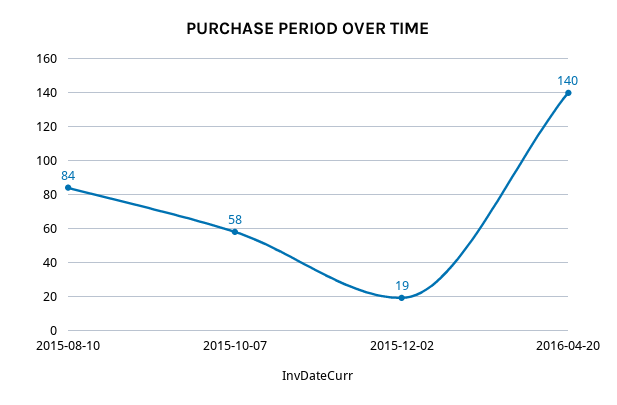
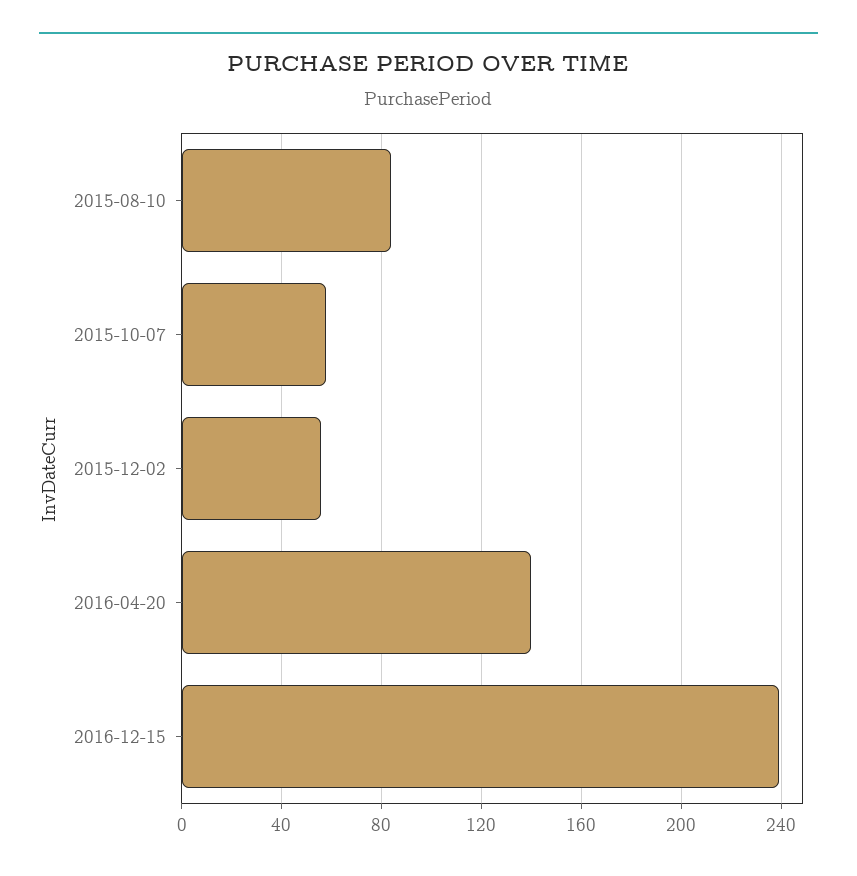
2015-12-02: 19 -> 55
2016-12-15: none -> 240

